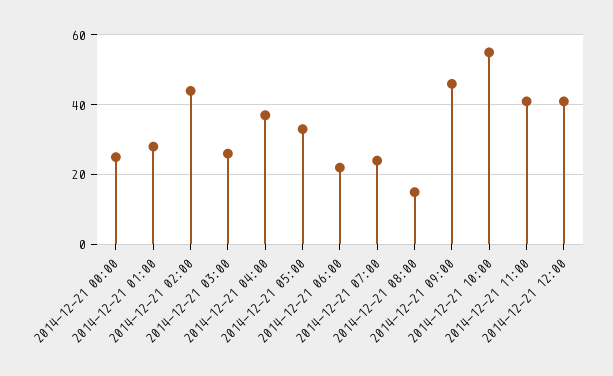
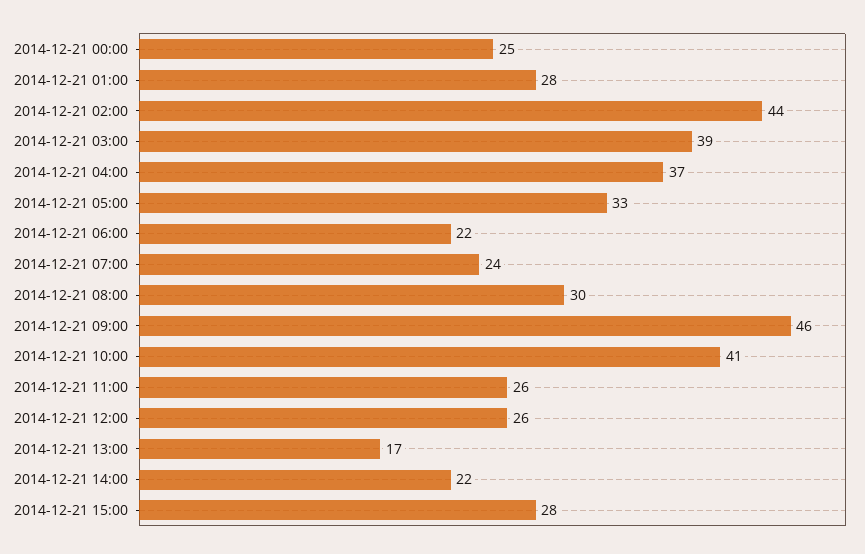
2014-12-21 03:00: 25 -> 39
2014-12-21 08:00: 15 -> 30
2014-12-21 10:00: 55 -> 41
2014-12-21 11:00: 40 -> 26
2014-12-21 12:00: 40 -> 26
2014-12-21 13:00: none -> 17
2014-12-21 14:00: none -> 22
2014-12-21 15:00: none -> 28

